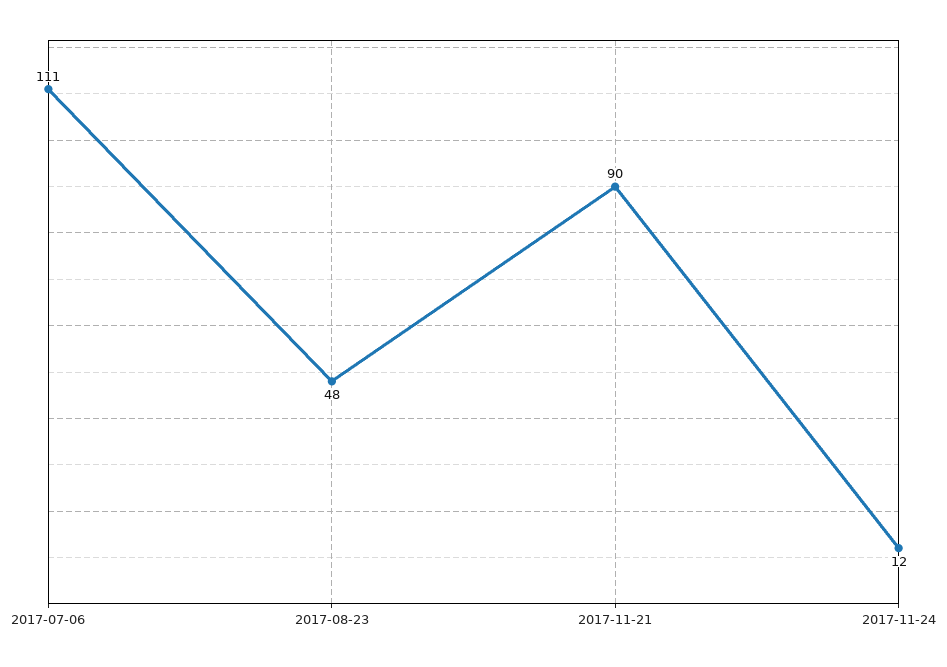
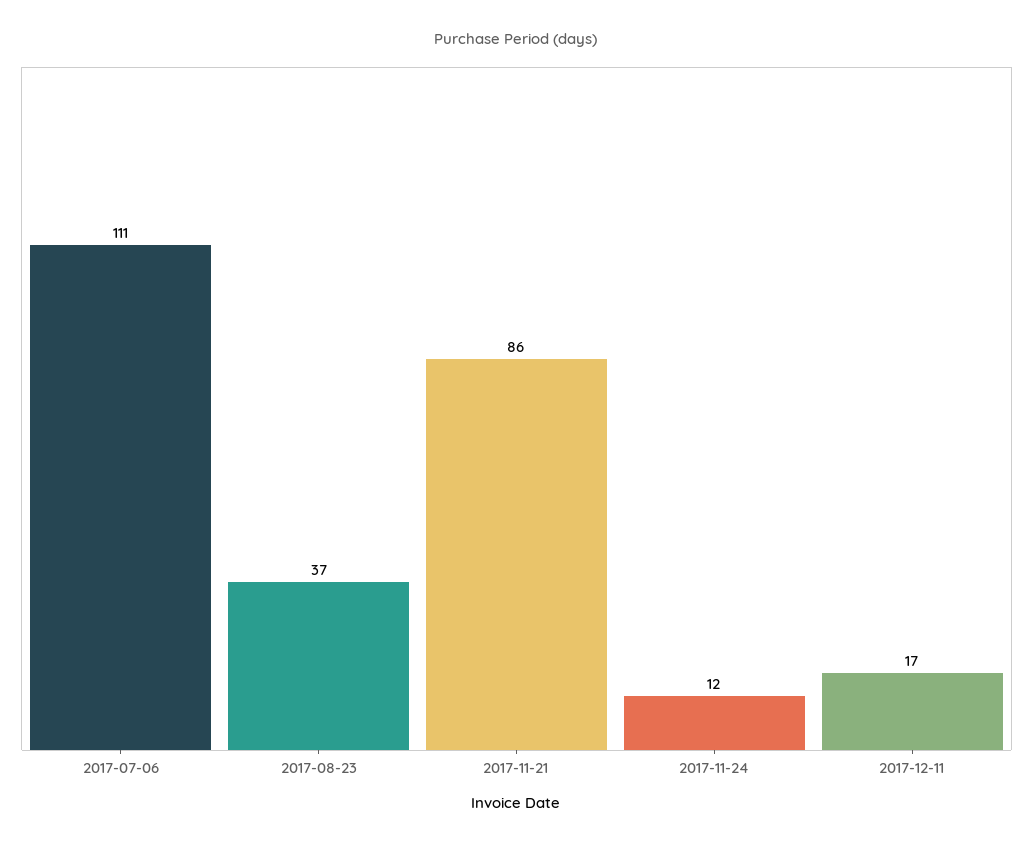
2017-08-23: 48 -> 37
2017-11-21: 90 -> 86
2017-12-11: none -> 17

